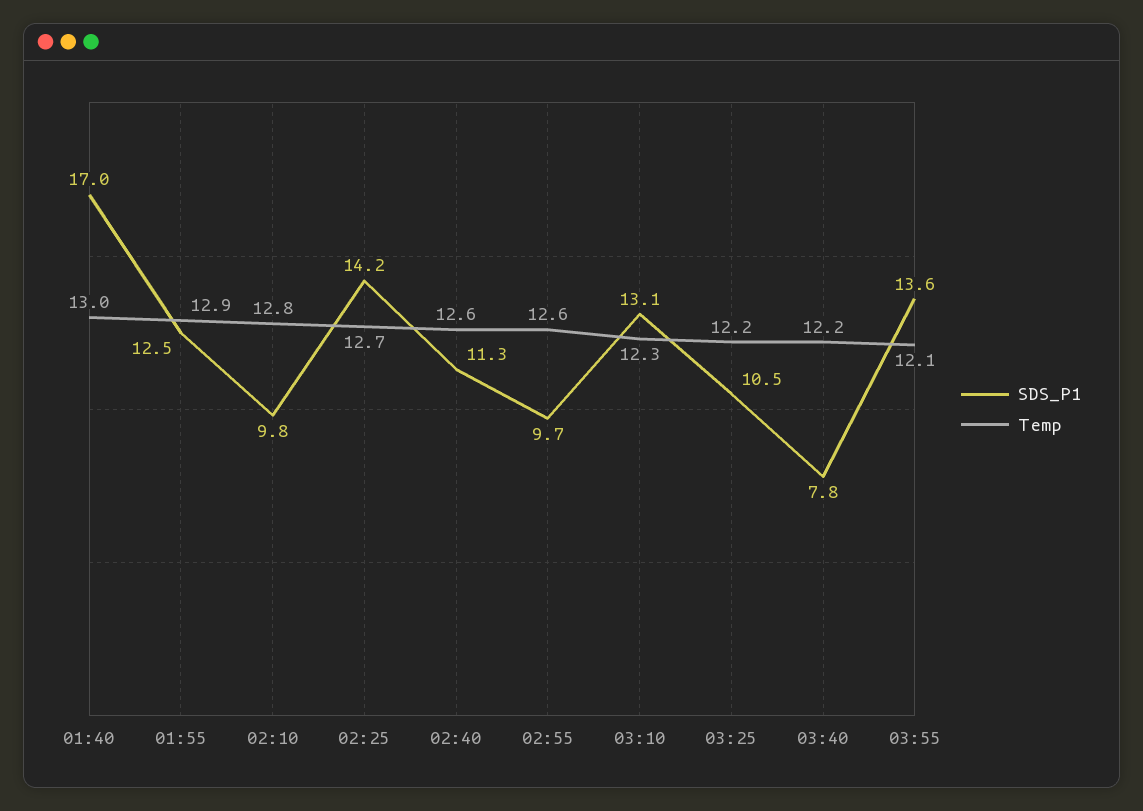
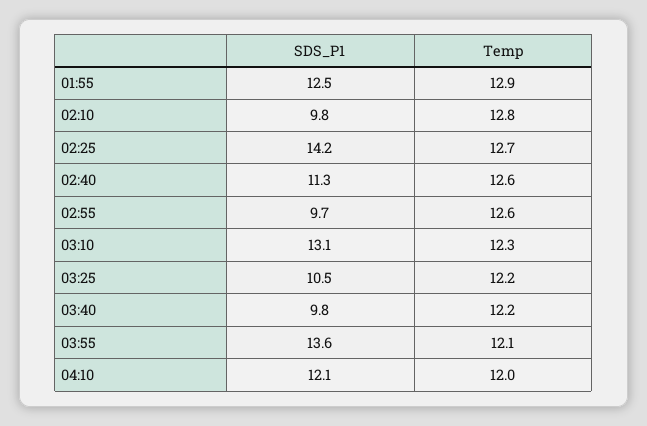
SDS_P1, 01:40: 17 -> none
Temp, 01:40: 13 -> none
SDS_P1, 03:40: 7.8 -> 9.8
SDS_P1, 04:10: none -> 12.1
Temp, 04:10: none -> 12

